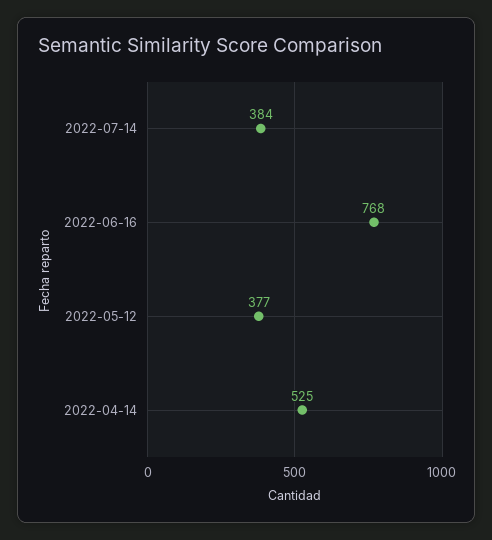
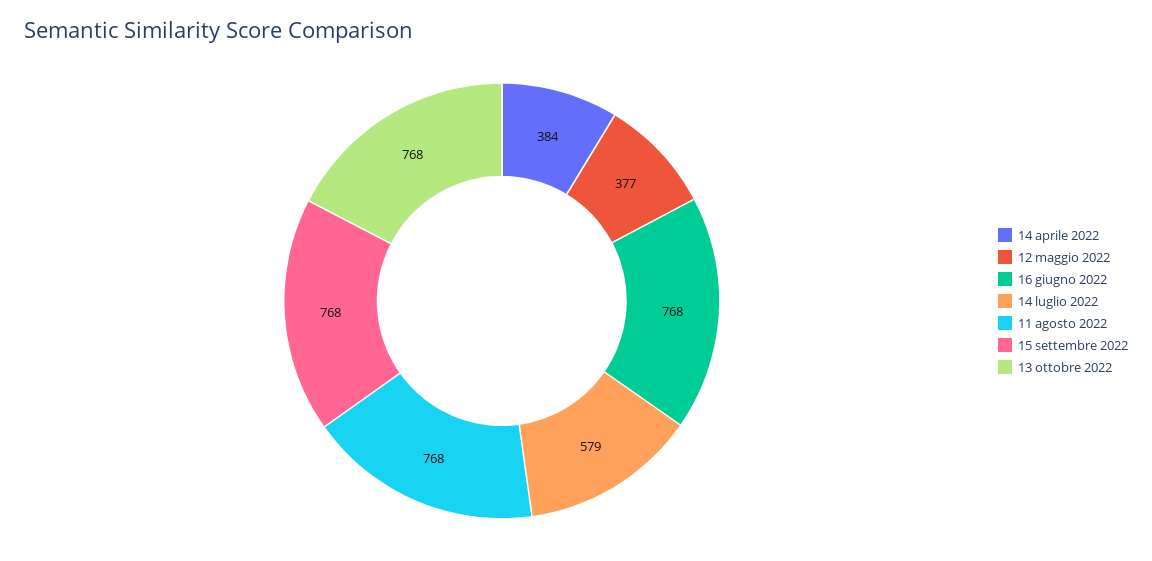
2022-07-14: 384 -> 579
2022-04-14: 525 -> 384
11 agosto 2022: none -> 768
15 settembre 2022: none -> 768
13 ottobre 2022: none -> 768

